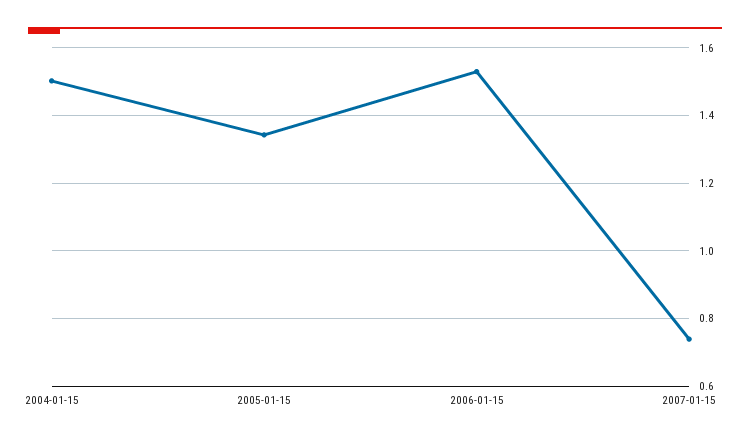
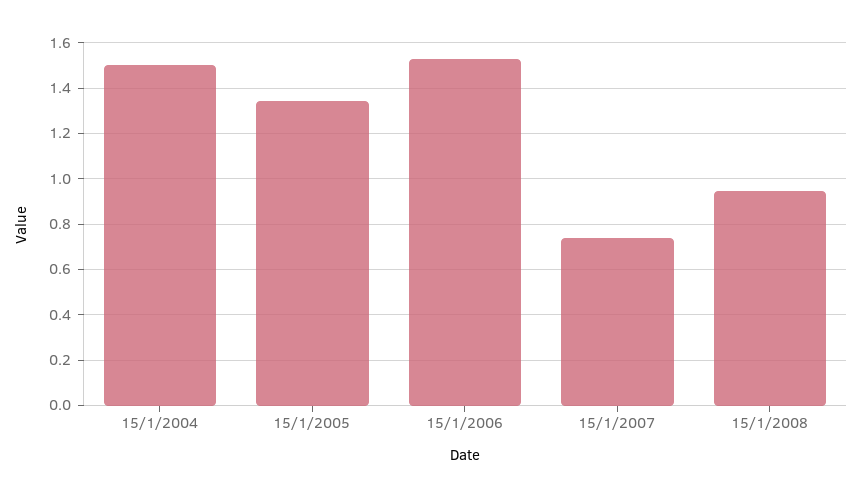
15/1/2008: none -> 0.95

